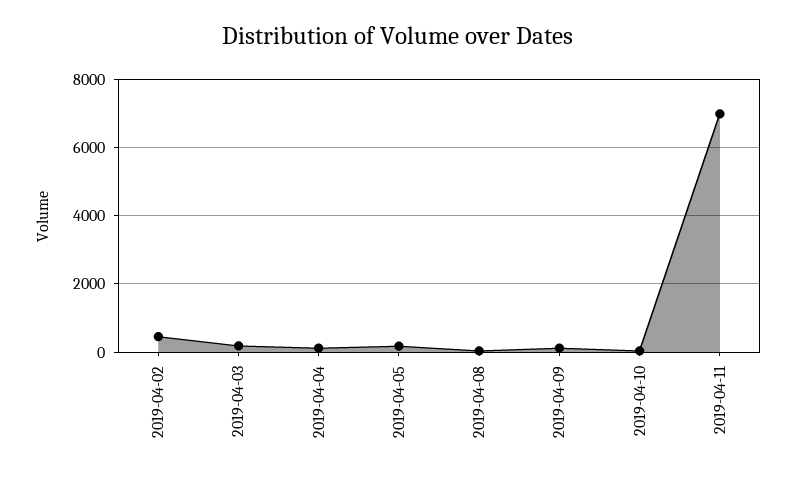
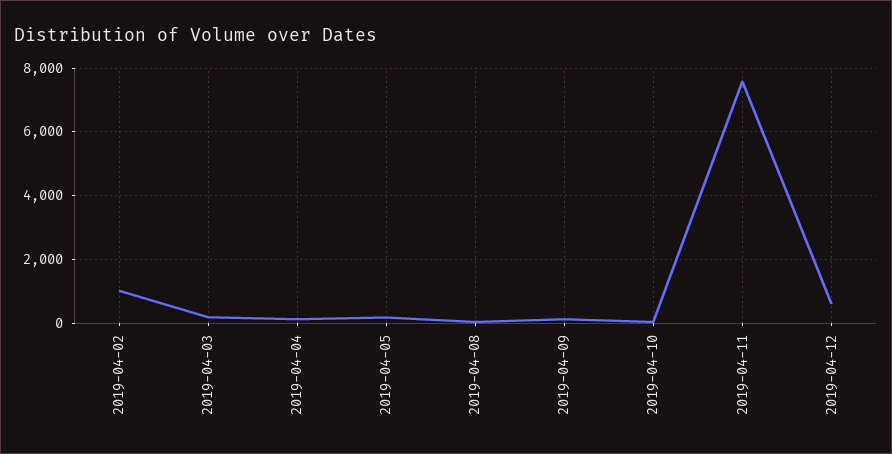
2019-04-02: 400 -> 1000
2019-04-11: 7000 -> 7600
2019-04-12: none -> 600

